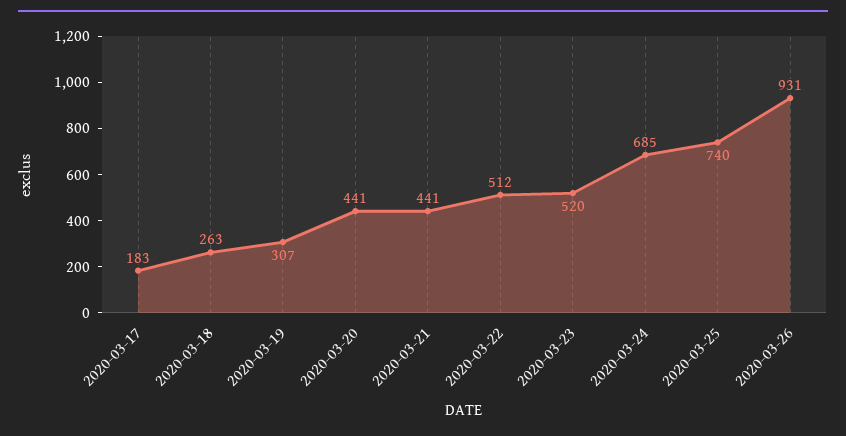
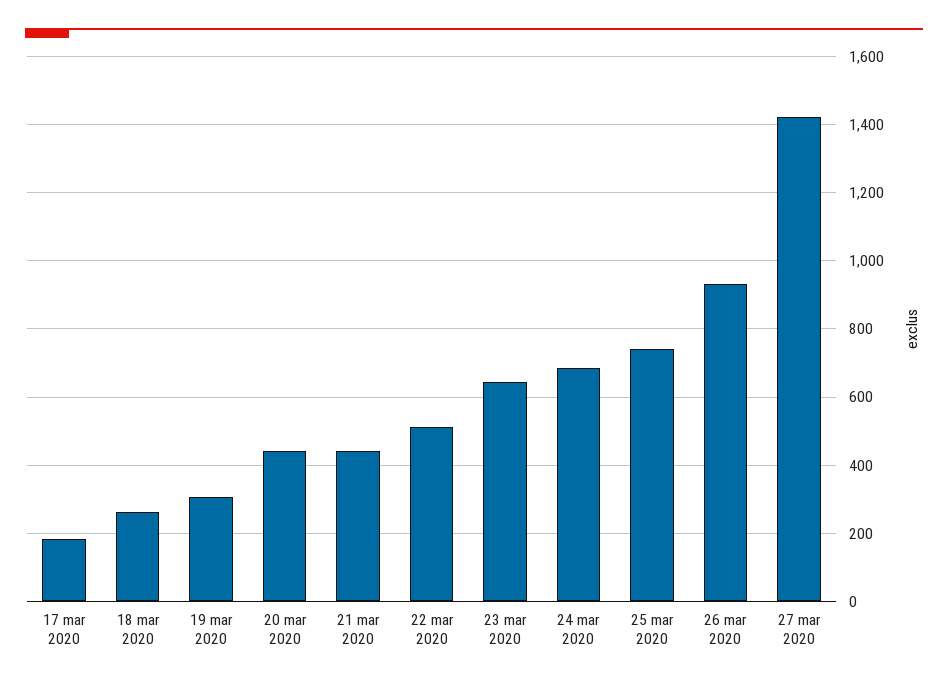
2020-03-23: 520 -> 640
27 mar 2020: none -> 1420

